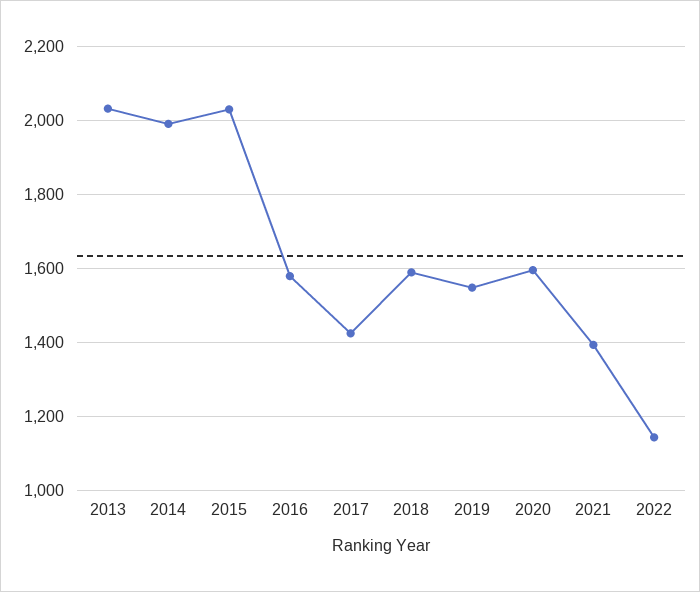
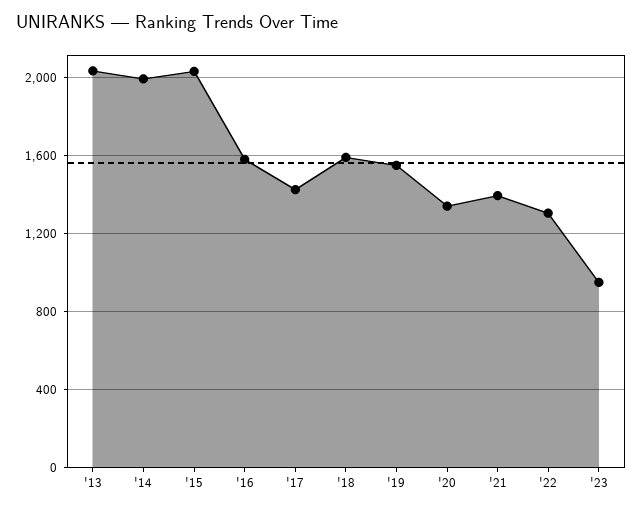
2020: 1600 -> 1350
2022: 1140 -> 1300
'23: none -> 950

